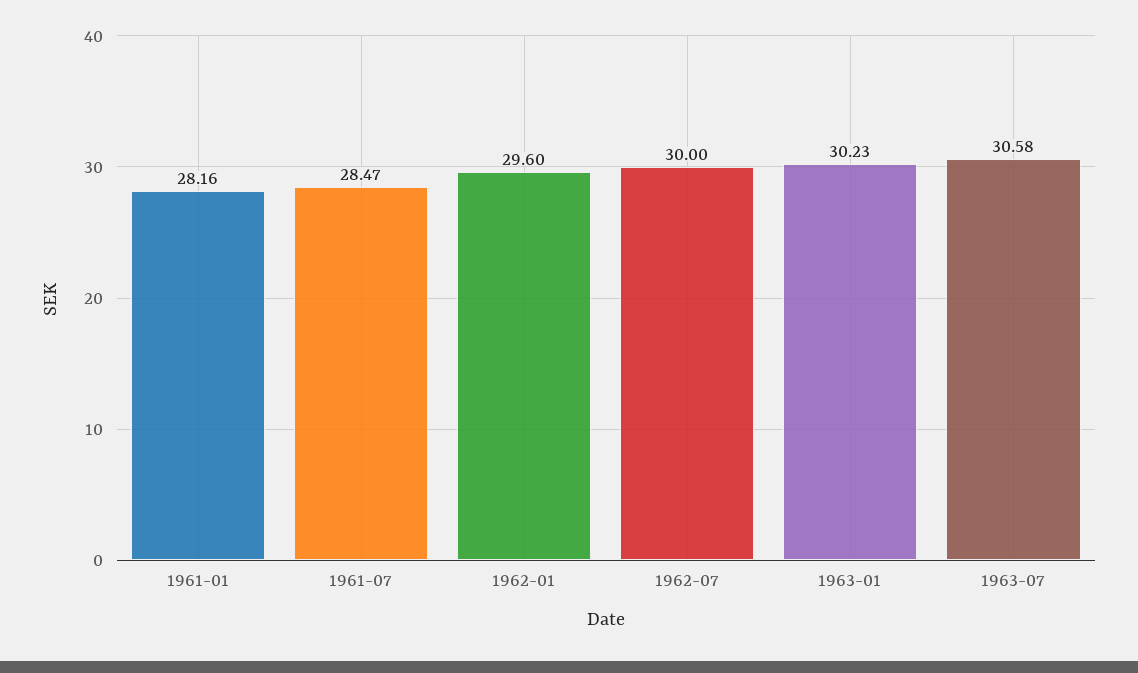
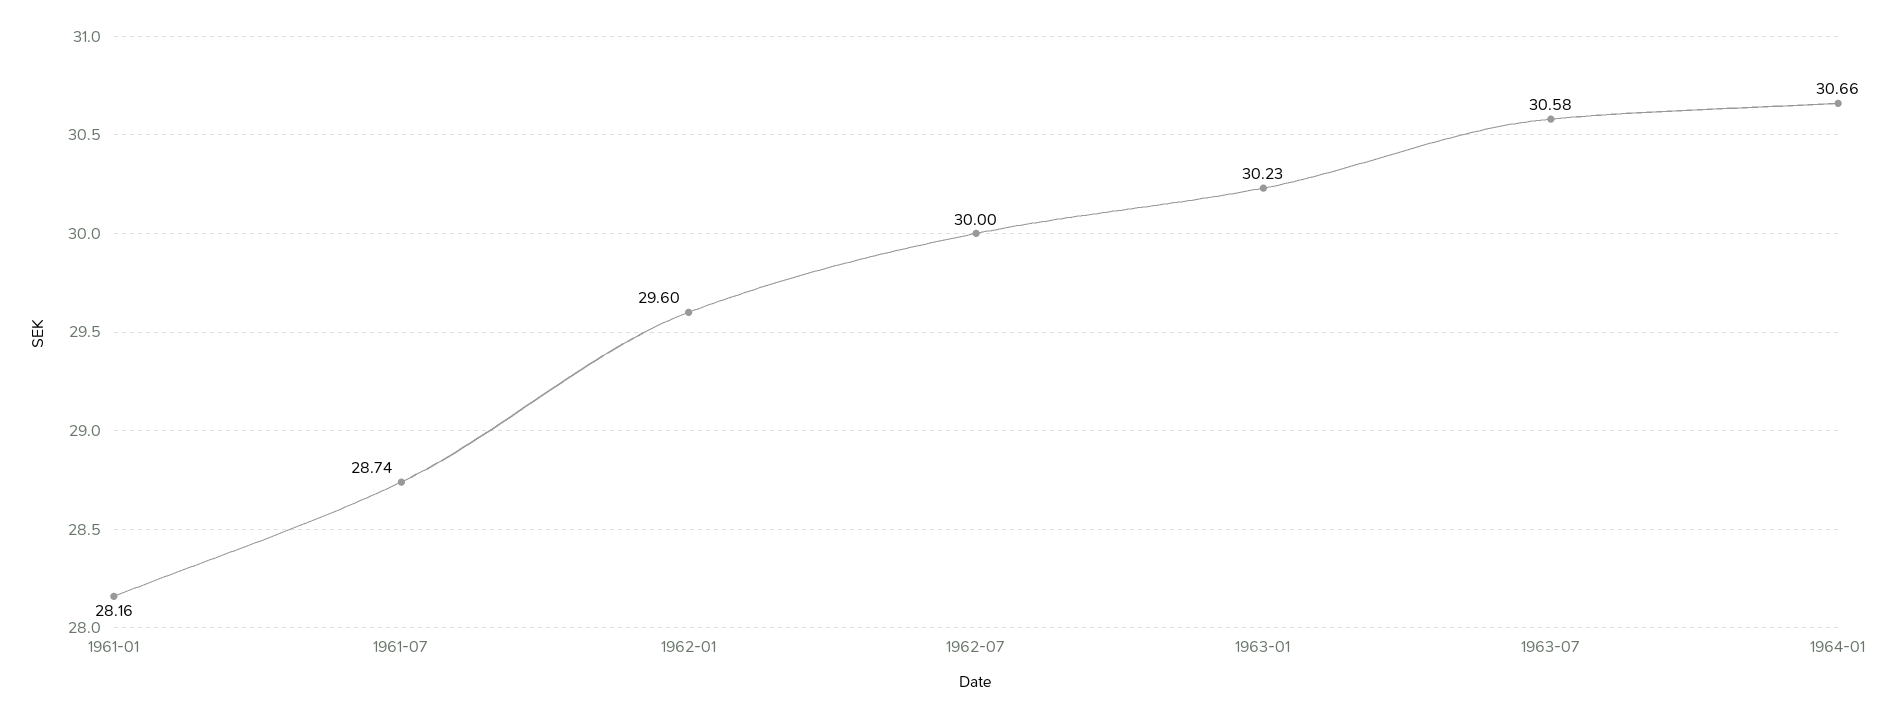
1961-07: 28.47 -> 28.74
1964-01: none -> 30.66

